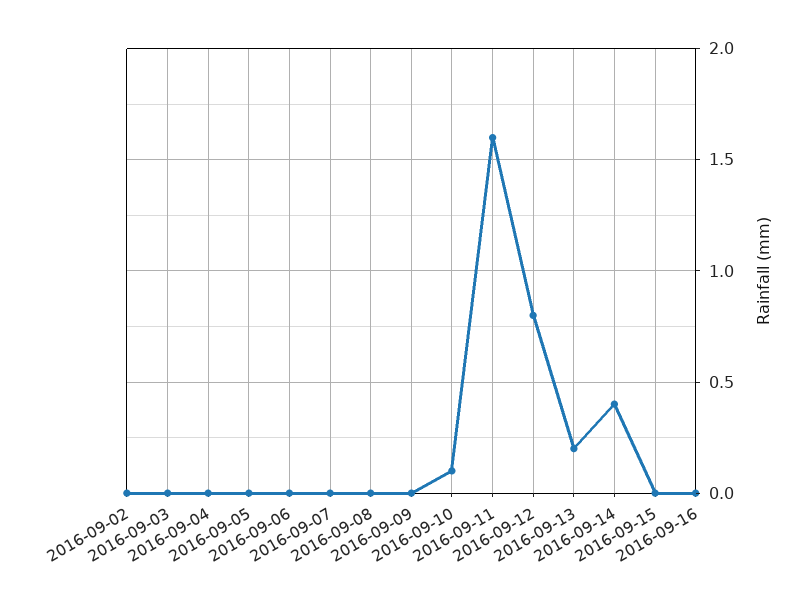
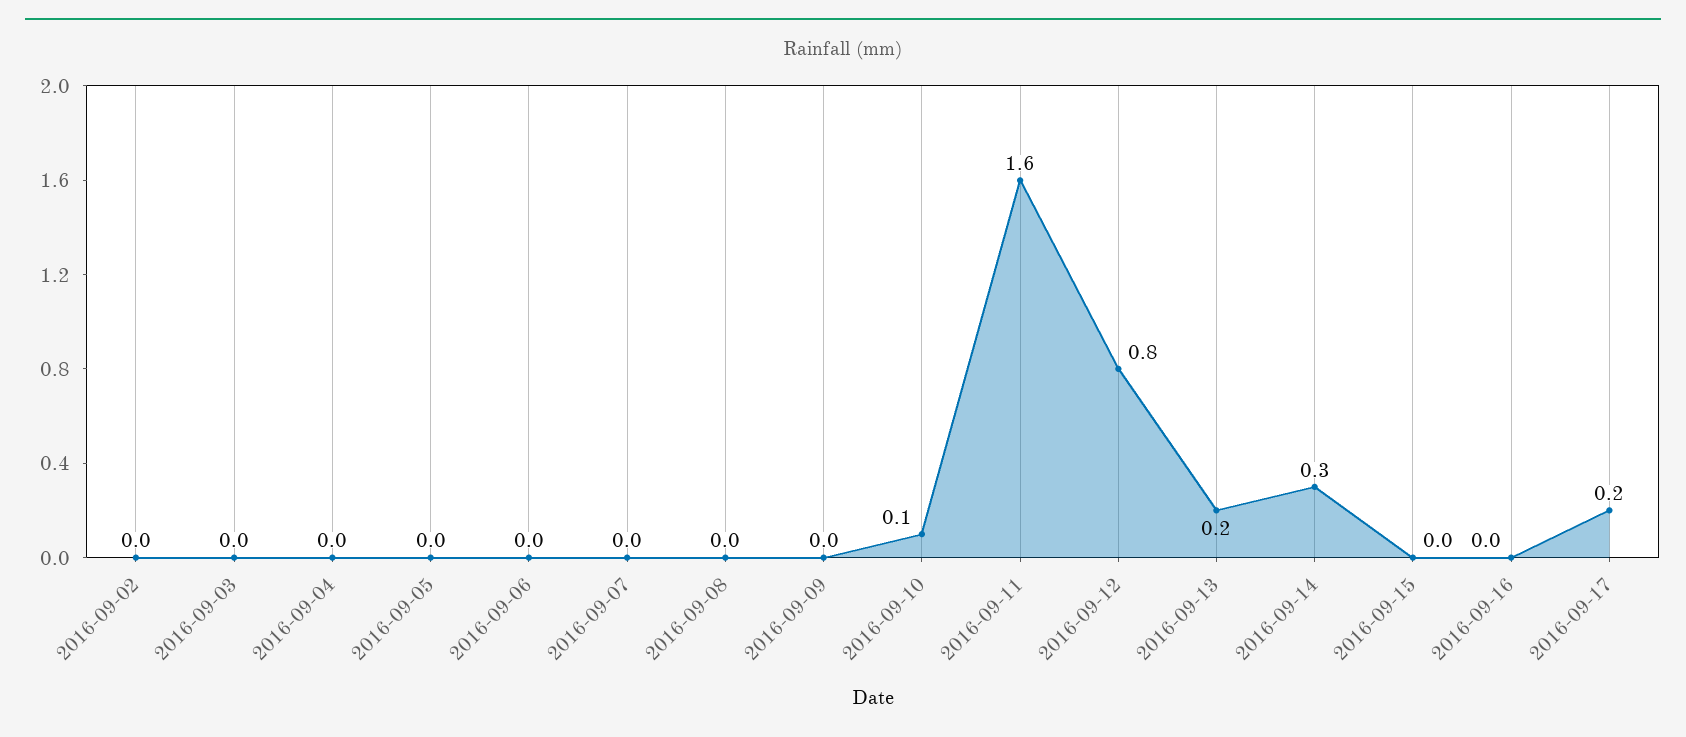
2016-09-14: 0.4 -> 0.3
2016-09-17: none -> 0.2

